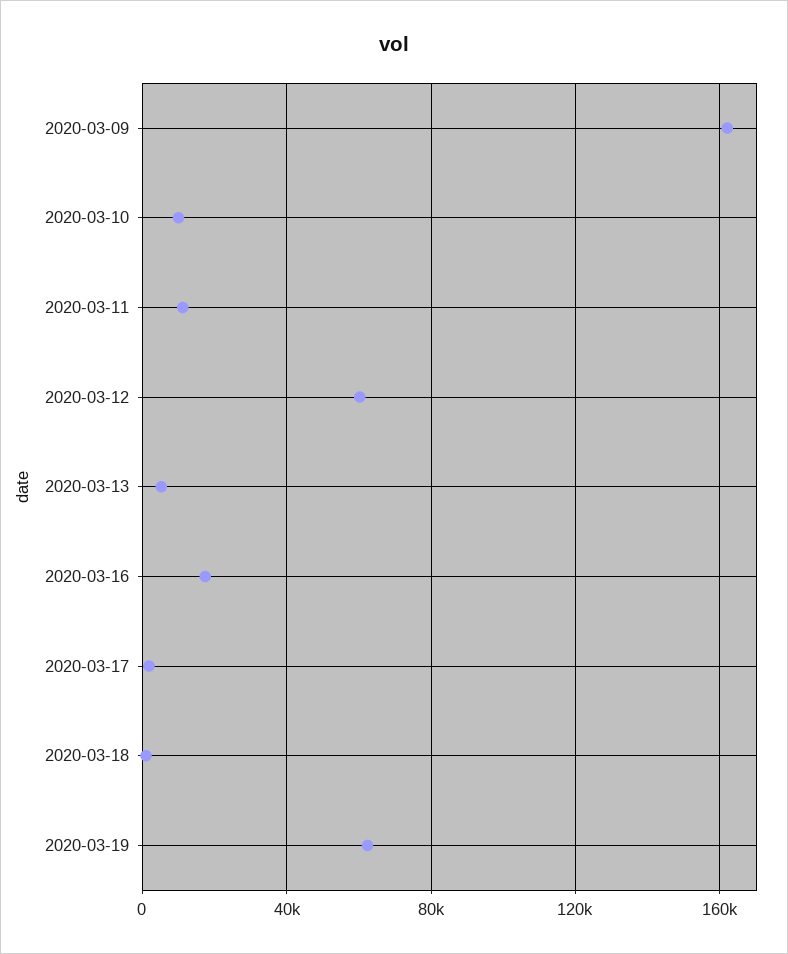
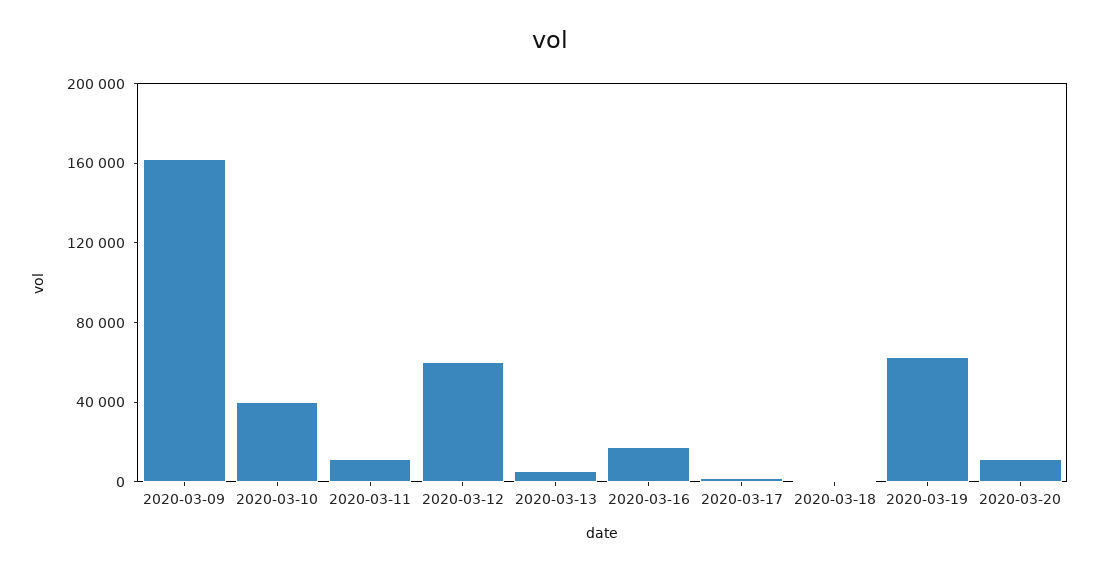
2020-03-10: 10000 -> 40000
2020-03-20: none -> 10000

